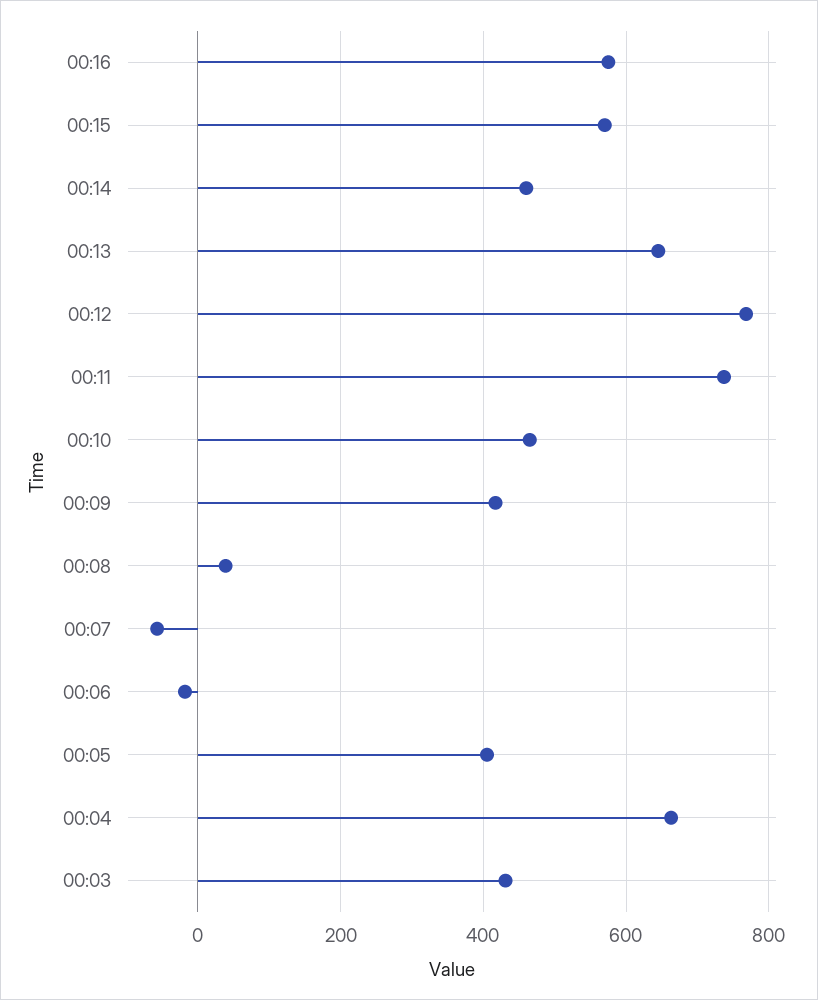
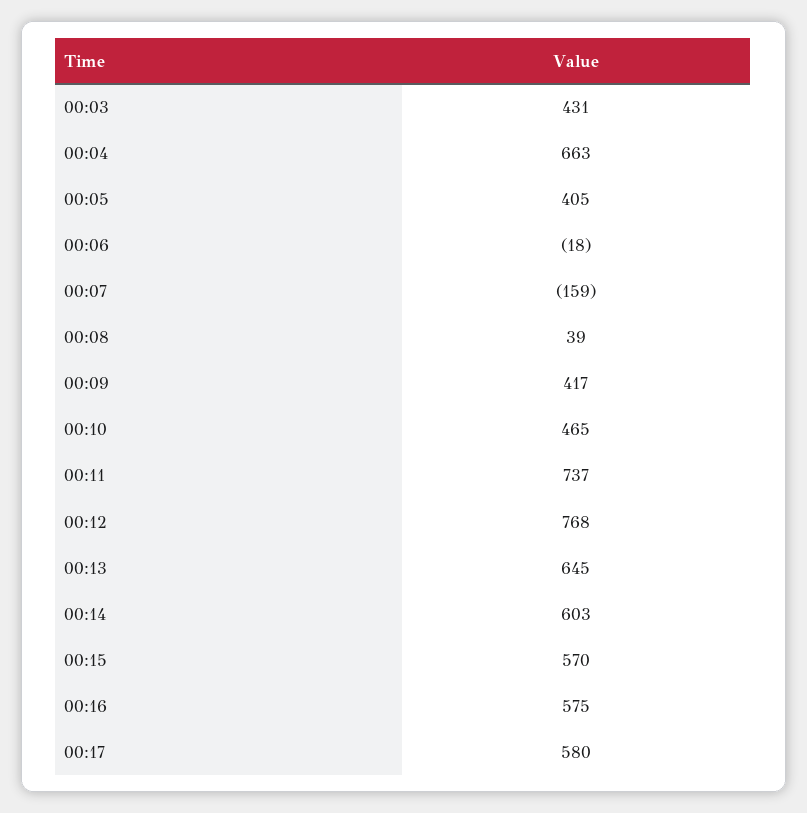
00:14: 460 -> 603
00:07: -60 -> -159
00:17: none -> 580

